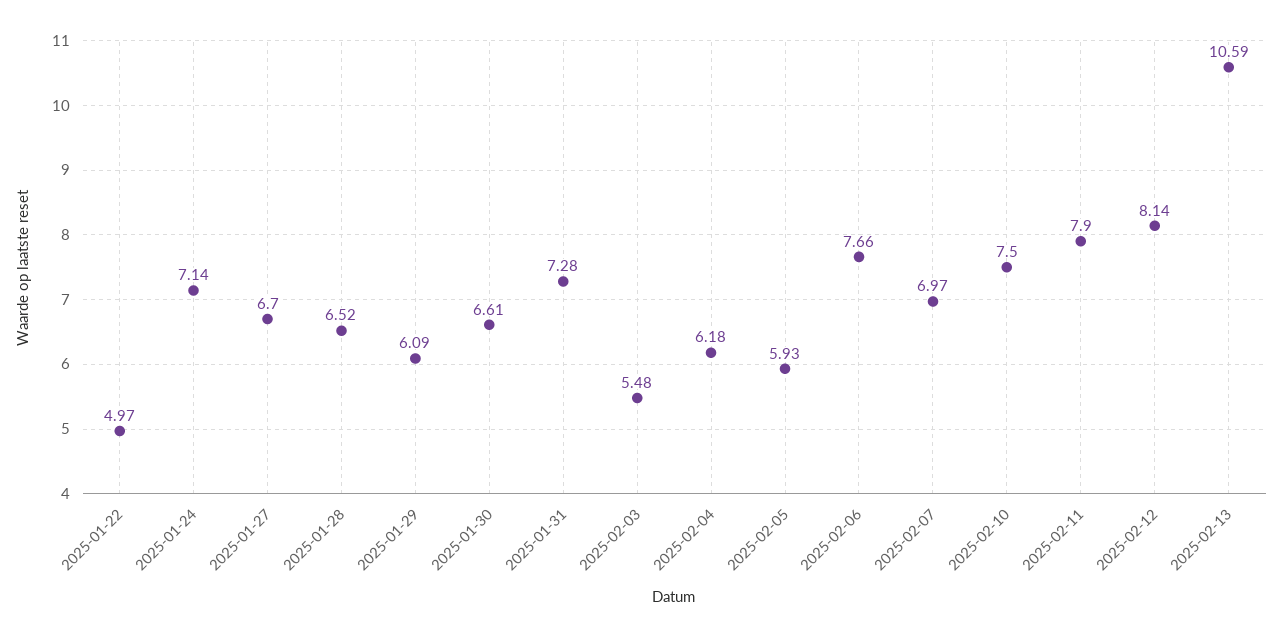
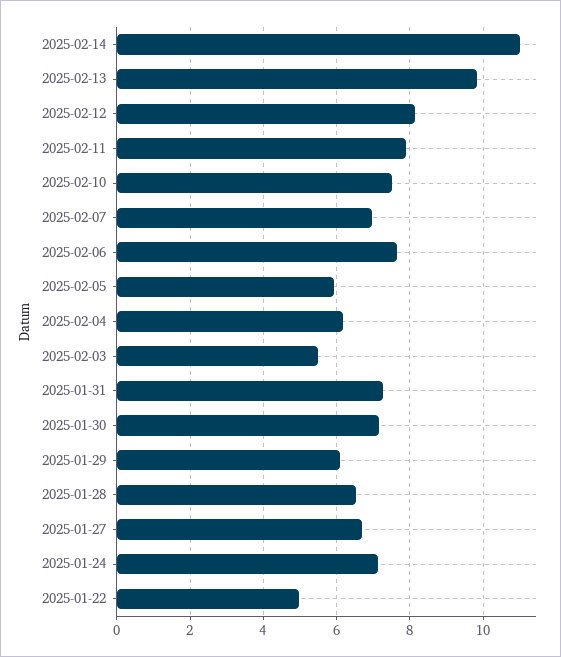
2025-01-30: 6.61 -> 7.2
2025-02-13: 10.59 -> 9.8
2025-02-14: none -> 11

